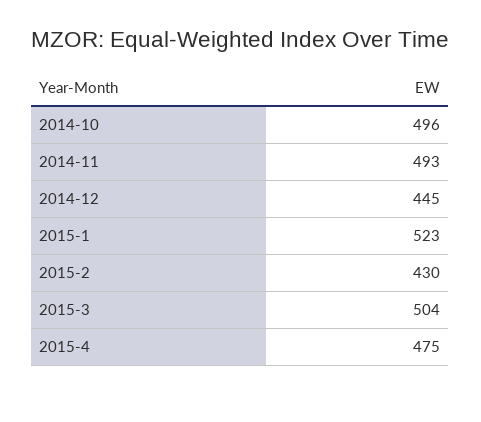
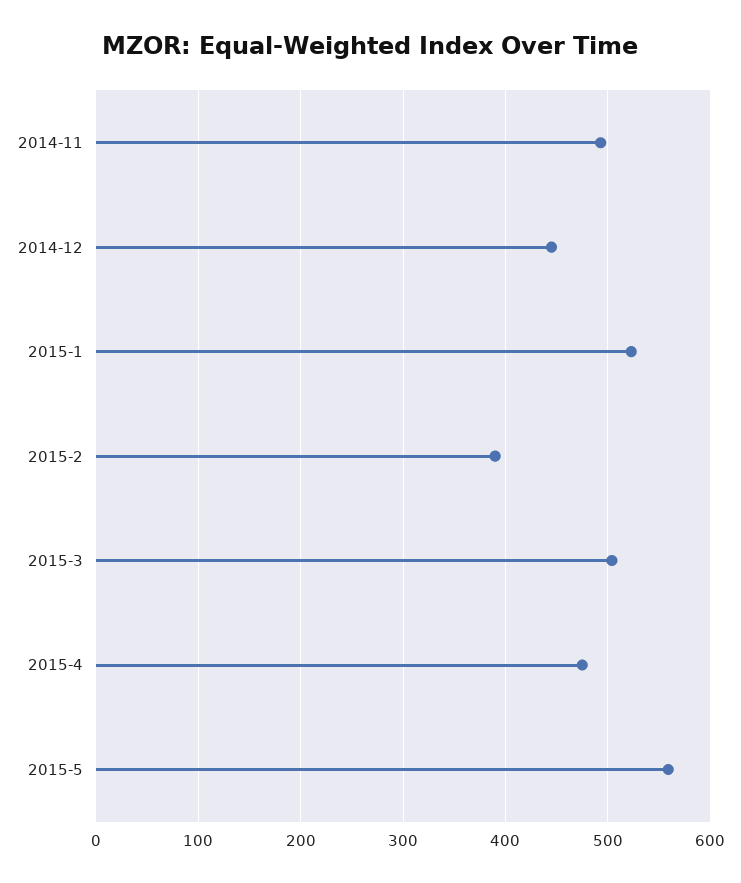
2014-10: 496 -> none
2015-2: 430 -> 390
2015-5: none -> 560

